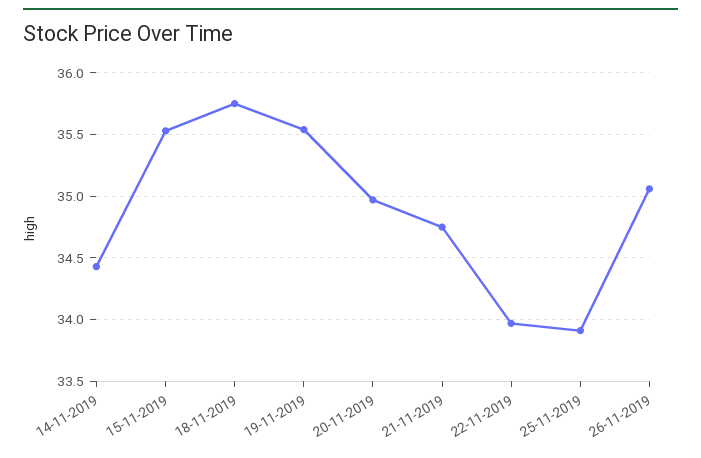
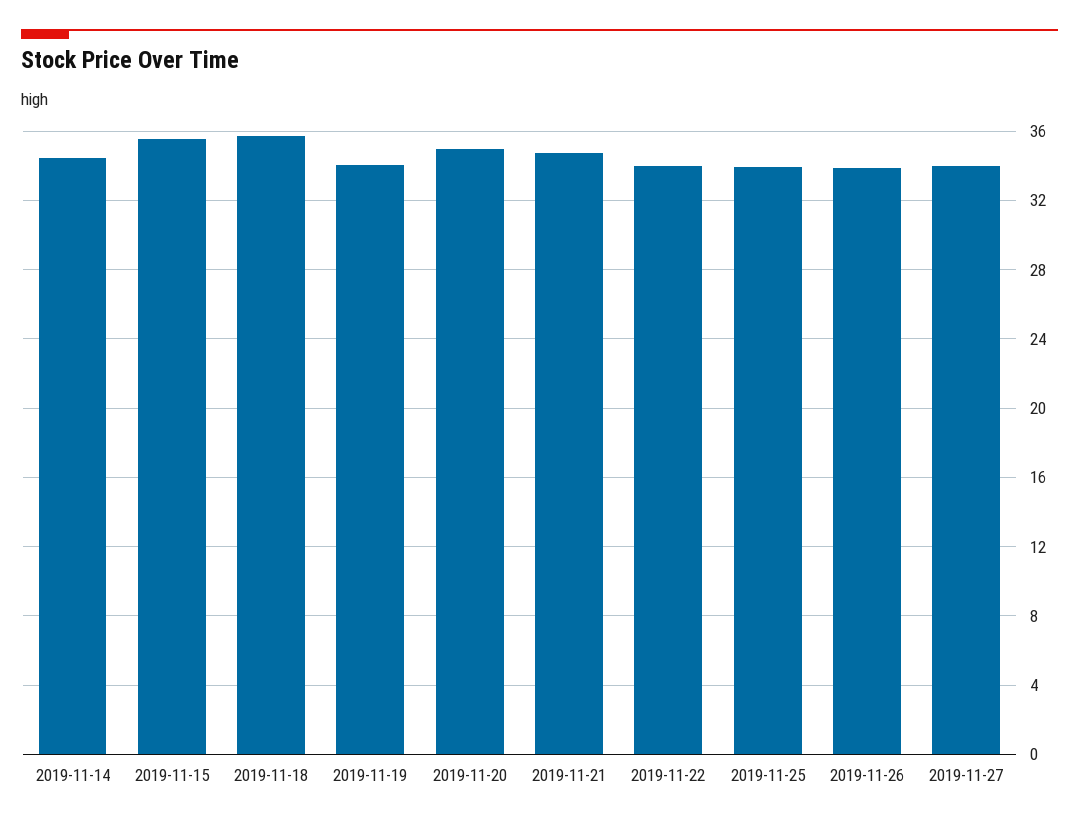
19-11-2019: 35.55 -> 34
26-11-2019: 35.05 -> 34
2019-11-27: none -> 34

